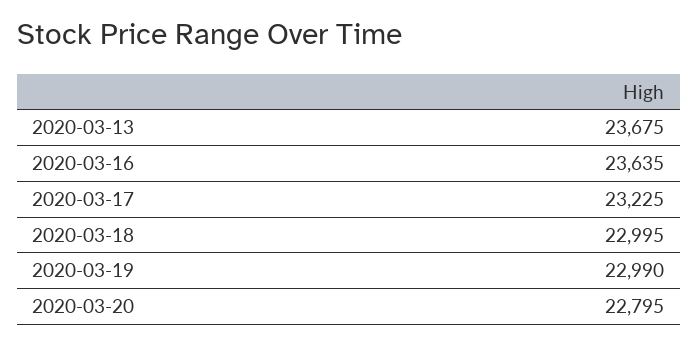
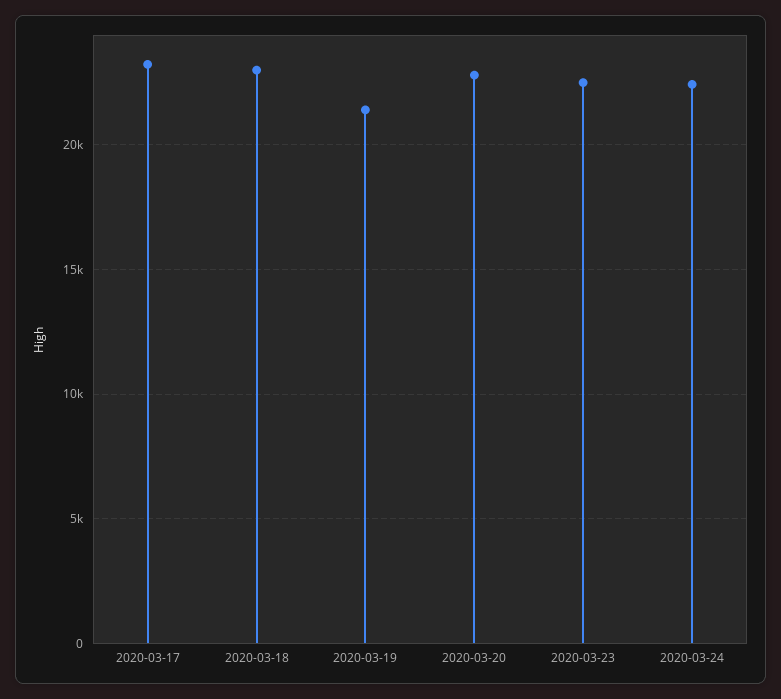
2020-03-13: 23675 -> none
2020-03-16: 23635 -> none
2020-03-19: 22990 -> 21500
2020-03-23: none -> 22500
2020-03-24: none -> 22500

